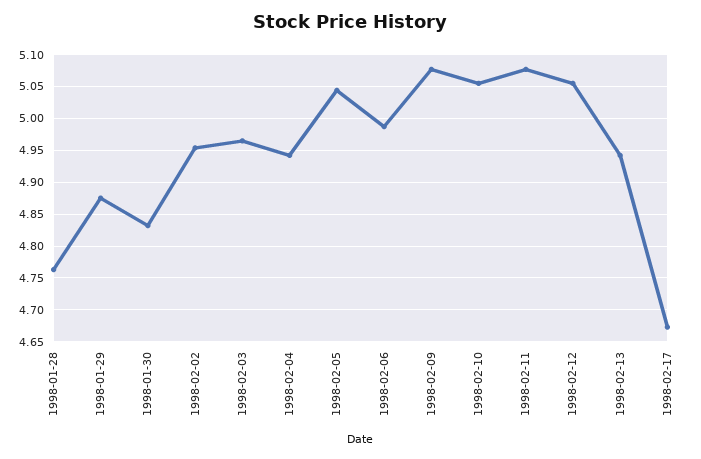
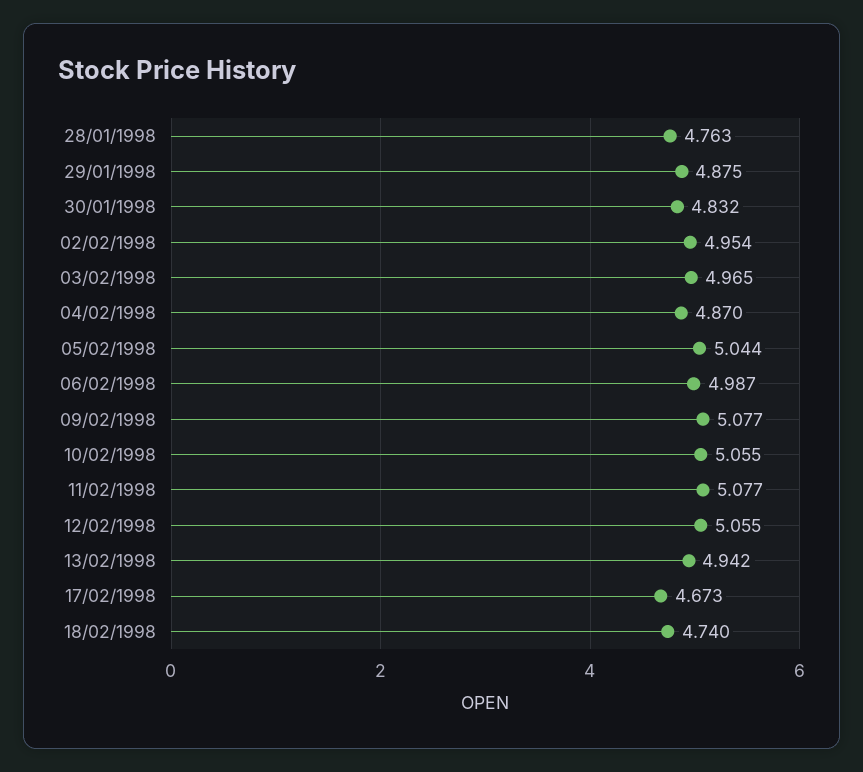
1998-02-04: 4.94 -> 4.87
18/02/1998: none -> 4.74

